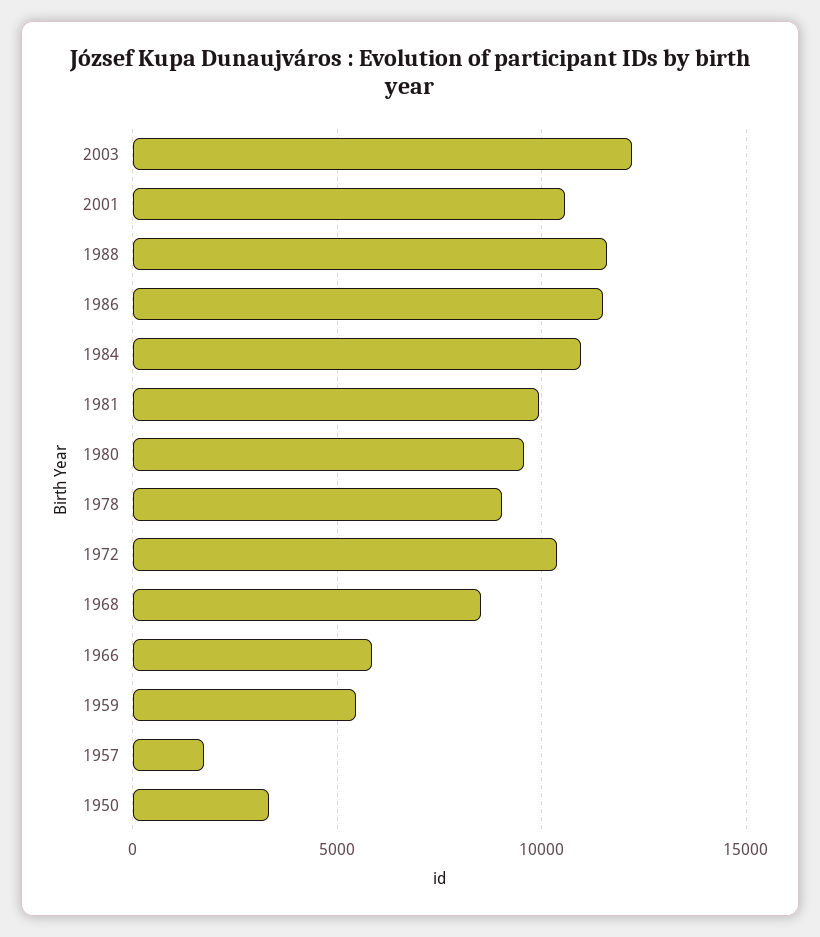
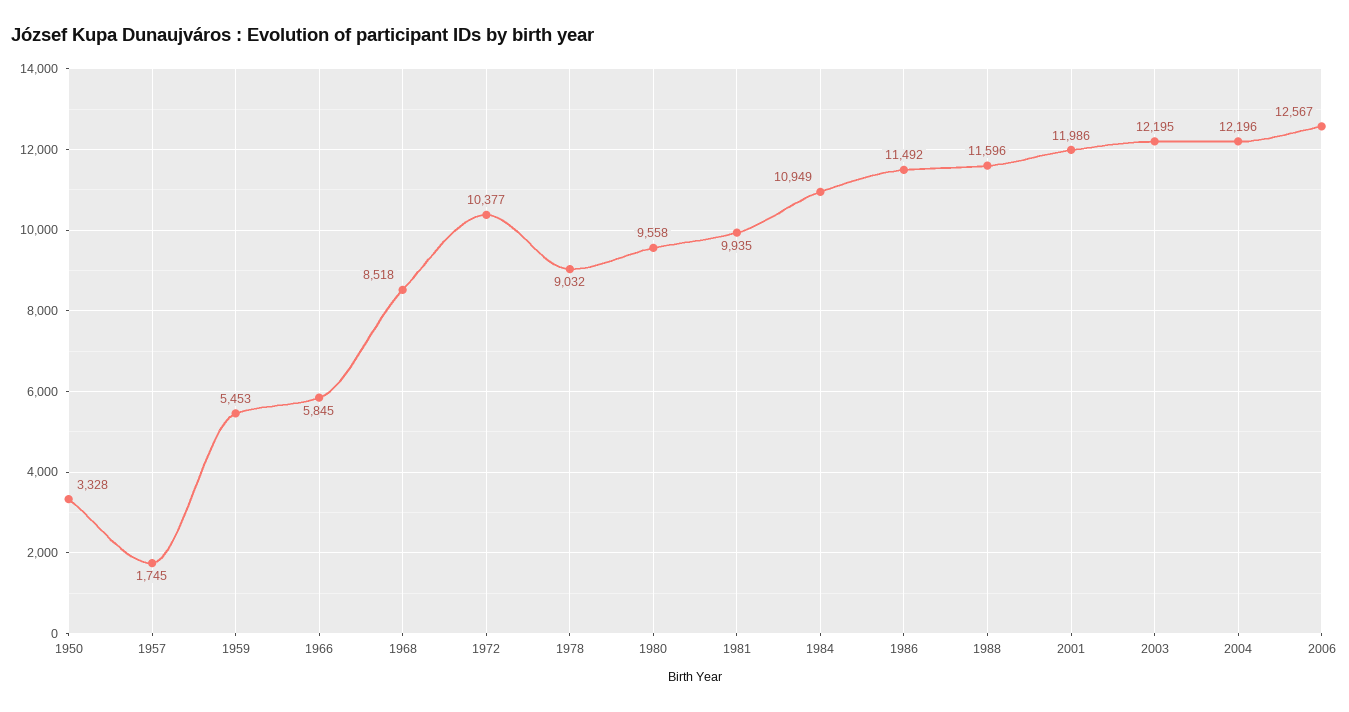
2001: 10500 -> 11986
2004: none -> 12196
2006: none -> 12567

